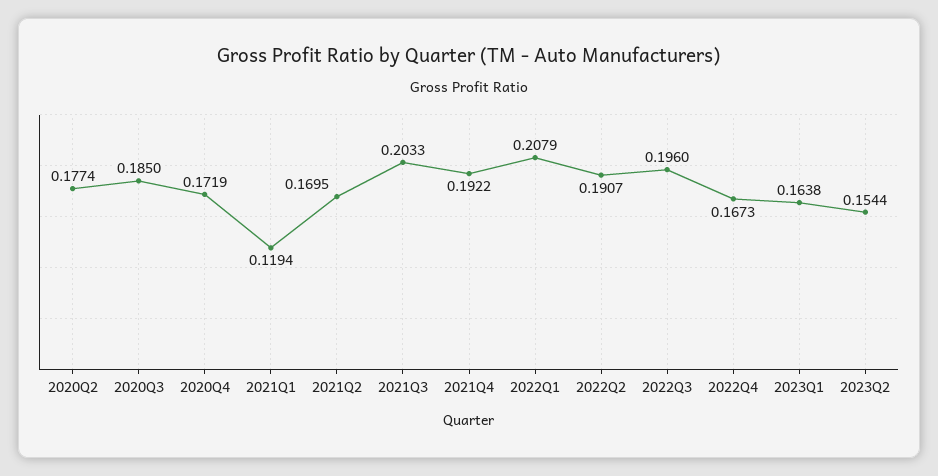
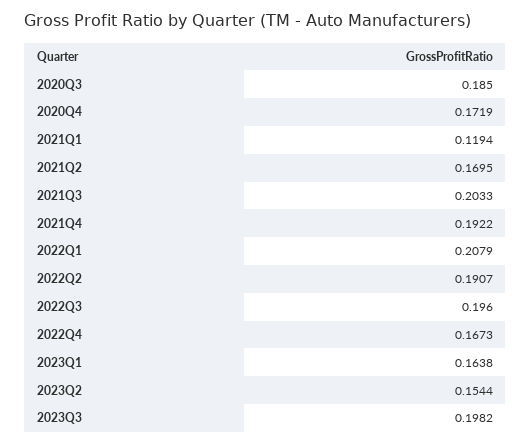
2020Q2: 0.1774 -> none
2023Q3: none -> 0.1982

